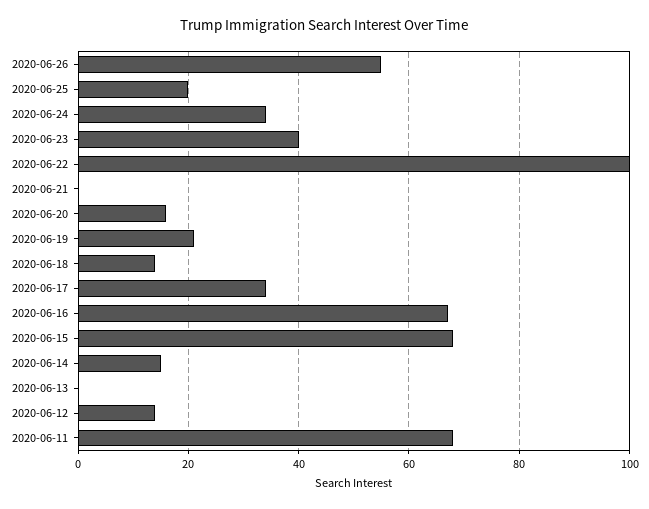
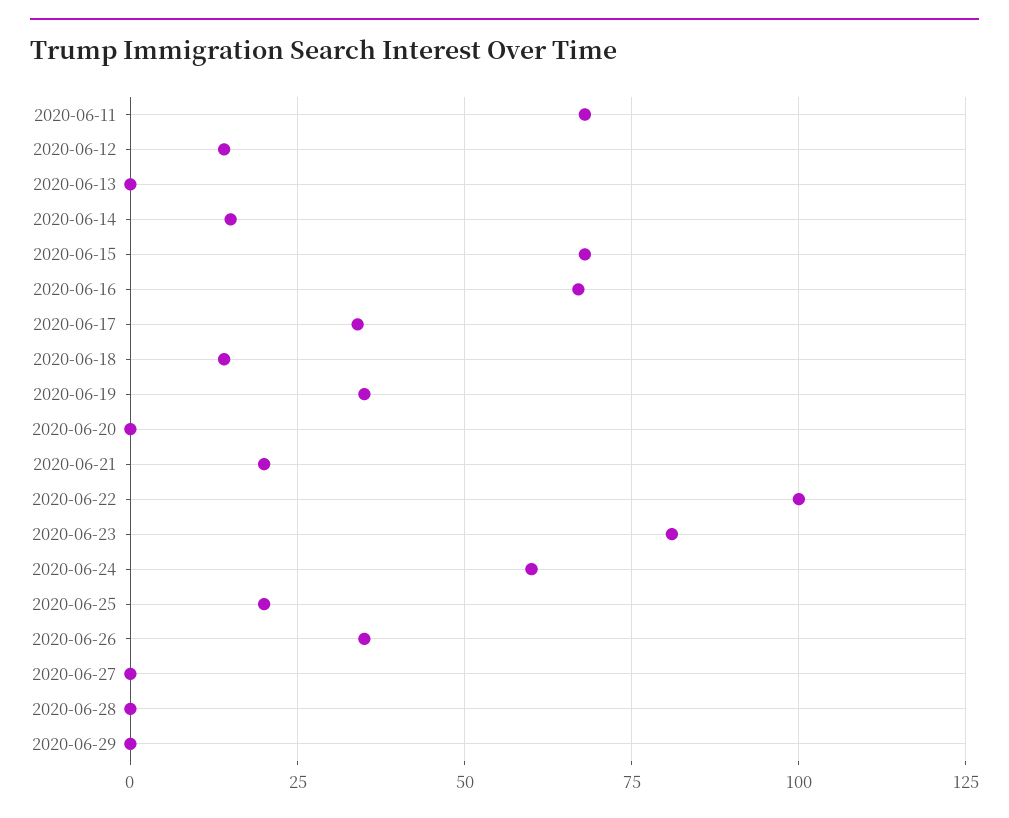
2020-06-26: 55 -> 35
2020-06-24: 35 -> 60
2020-06-23: 40 -> 80
2020-06-21: 0 -> 20
2020-06-20: 15 -> 0
2020-06-19: 20 -> 35
2020-06-27: none -> 0
2020-06-28: none -> 0
2020-06-29: none -> 0

